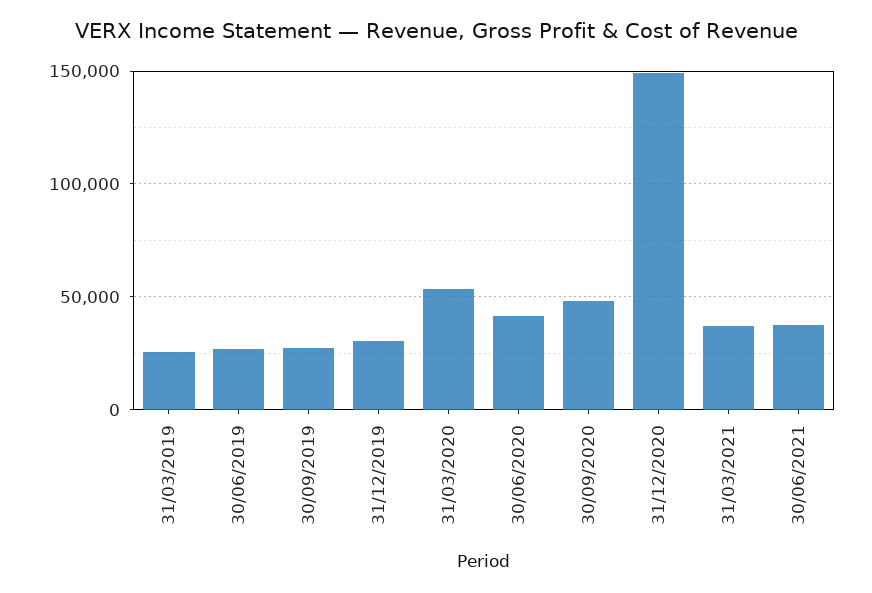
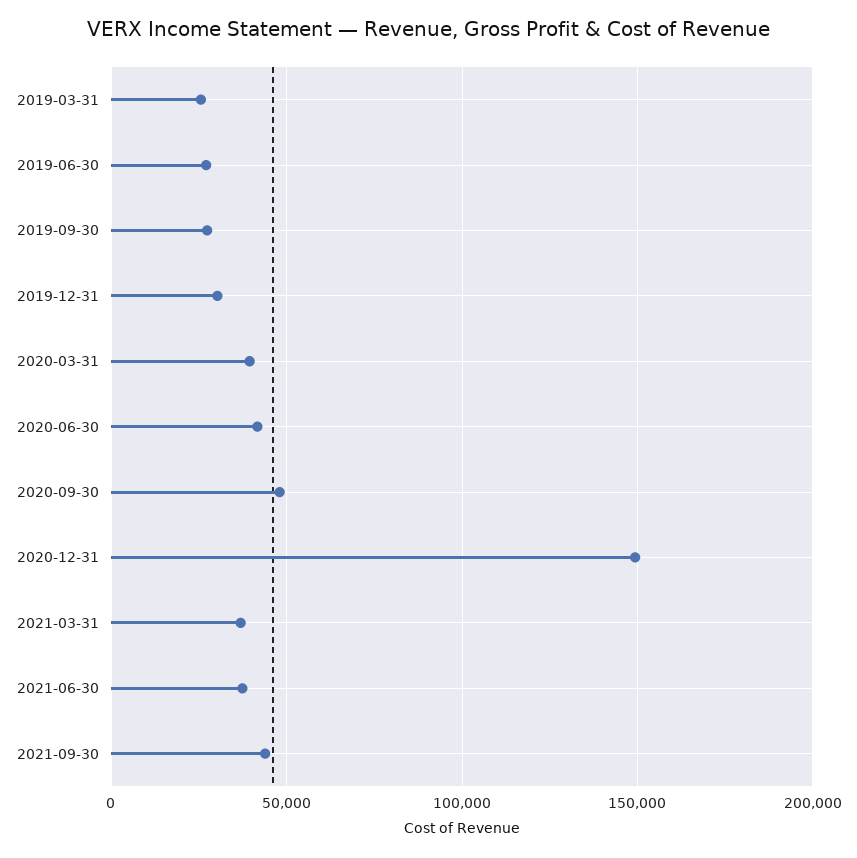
31/03/2020: 55000 -> 40000
2021-09-30: none -> 45000

